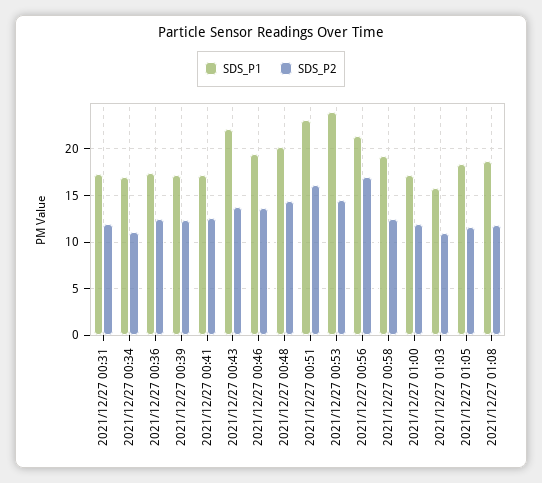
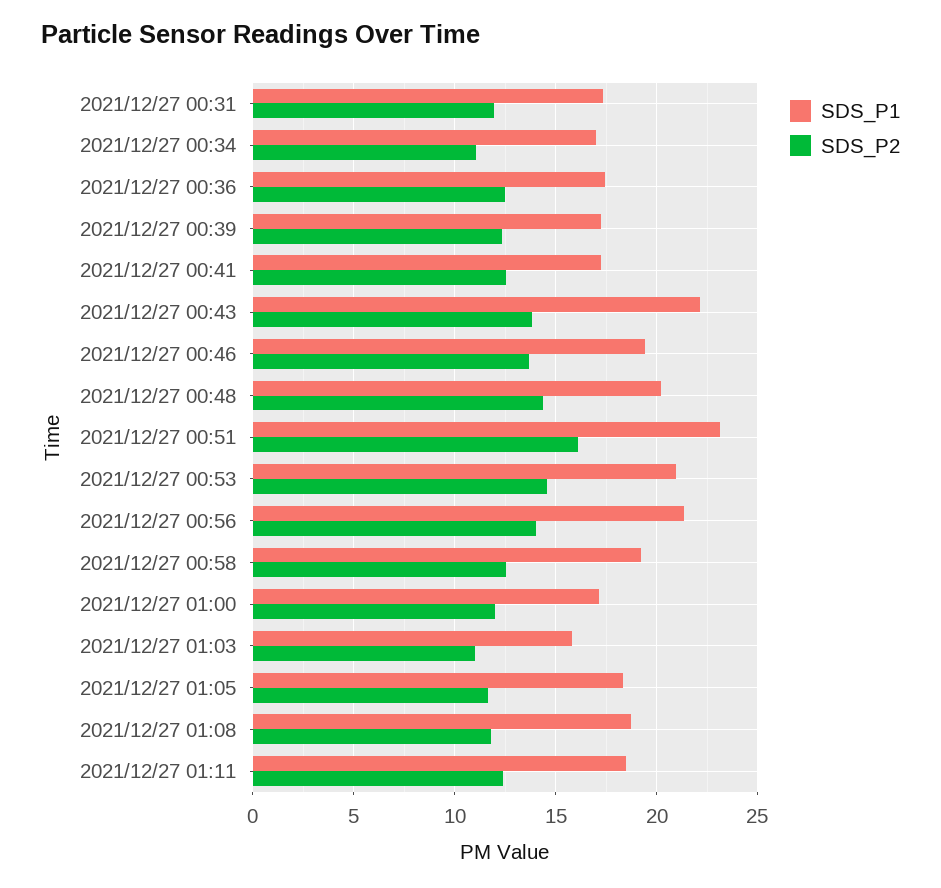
SDS_P1, 2021/12/27 00:53: 24 -> 21
SDS_P2, 2021/12/27 00:56: 17 -> 14
SDS_P1, 2021/12/27 01:11: none -> 18.5
SDS_P2, 2021/12/27 01:11: none -> 12.5

